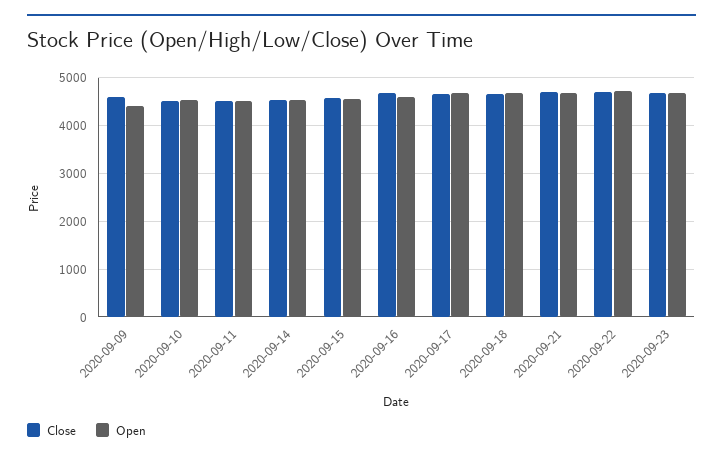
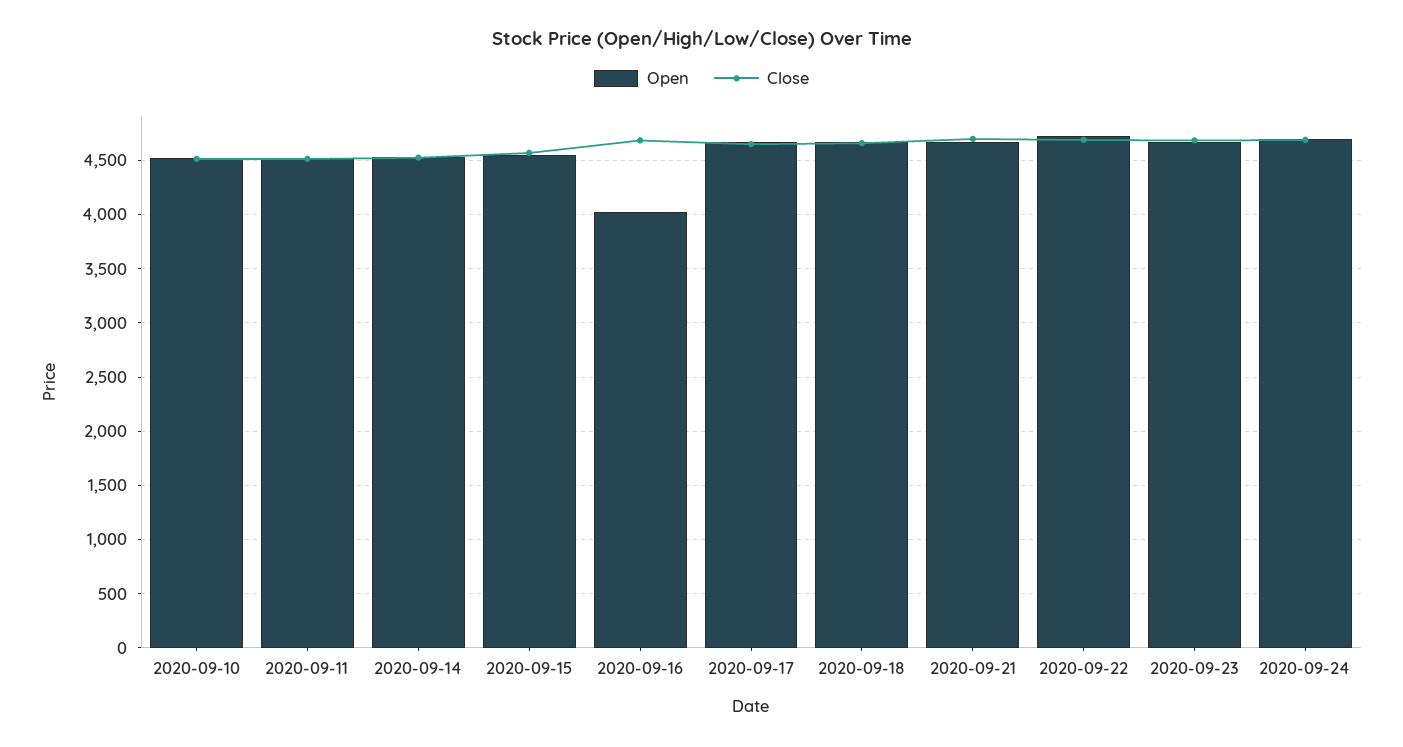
Close, 2020-09-09: 4600 -> none
Open, 2020-09-09: 4400 -> none
Open, 2020-09-16: 4600 -> 4000
Open, 2020-09-24: none -> 4700
Close, 2020-09-24: none -> 4700

